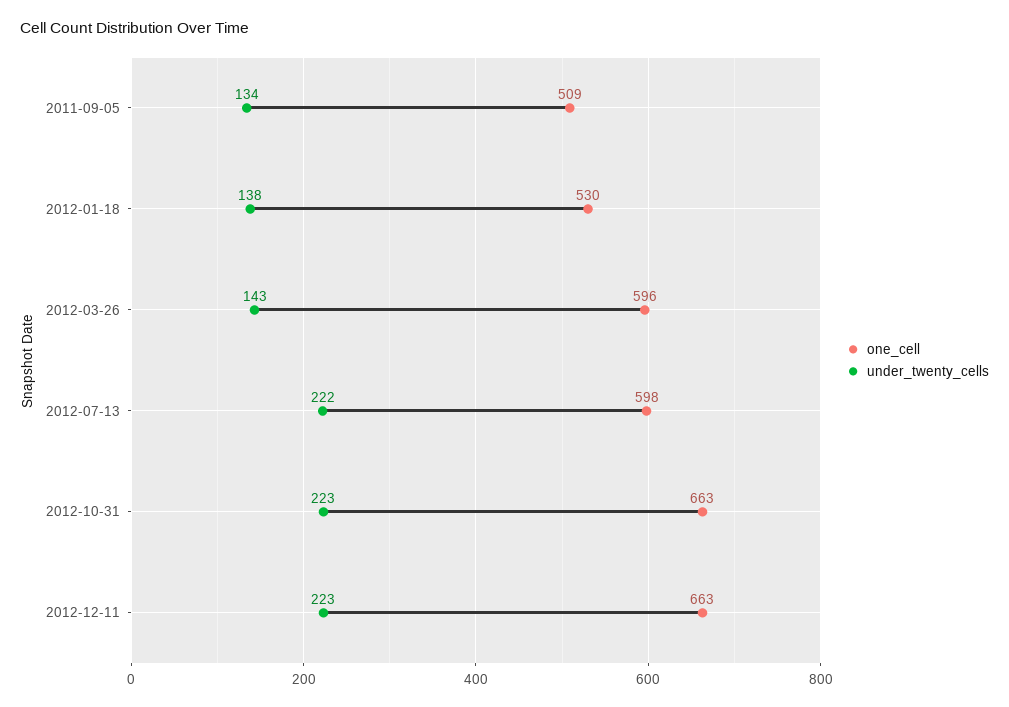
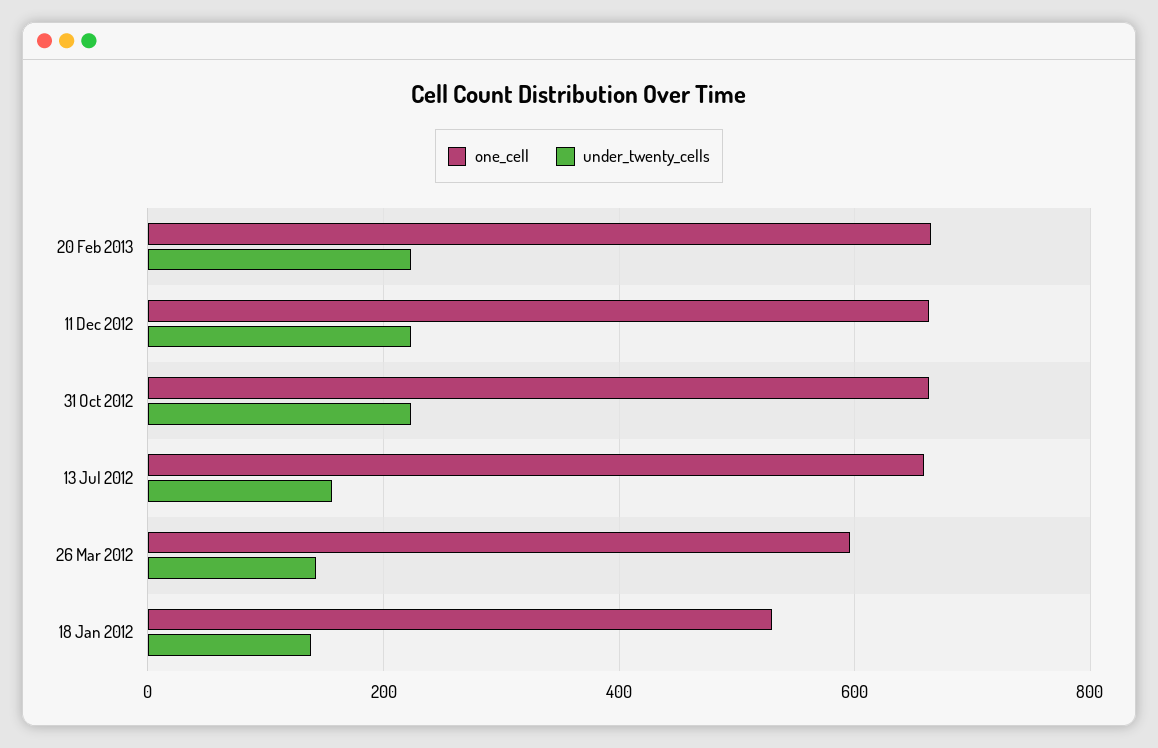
one_cell, 2011-09-05: 509 -> none
under_twenty_cells, 2011-09-05: 134 -> none
one_cell, 2012-07-13: 598 -> 660
under_twenty_cells, 2012-07-13: 222 -> 160
one_cell, 20 Feb 2013: none -> 660
under_twenty_cells, 20 Feb 2013: none -> 220

